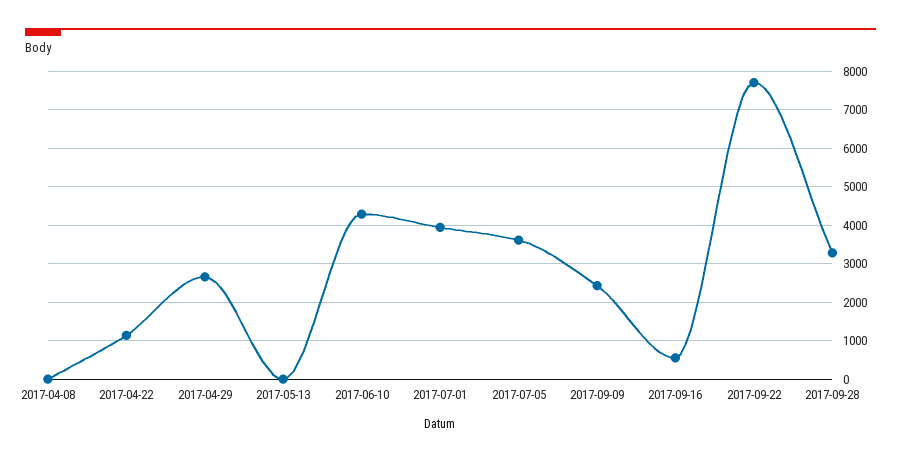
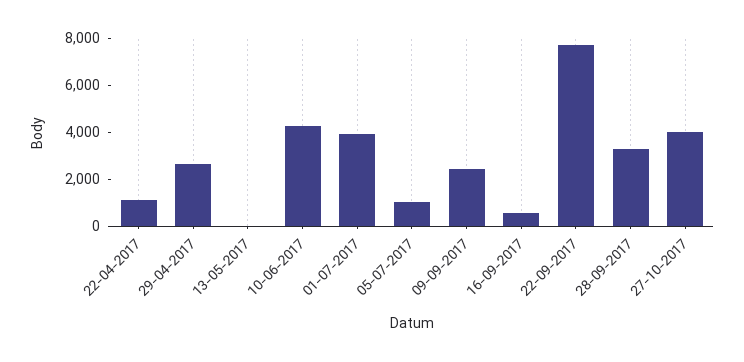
2017-04-08: 0 -> none
2017-07-05: 3600 -> 1000
27-10-2017: none -> 4000

